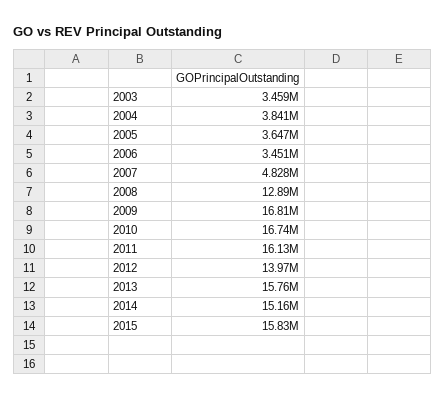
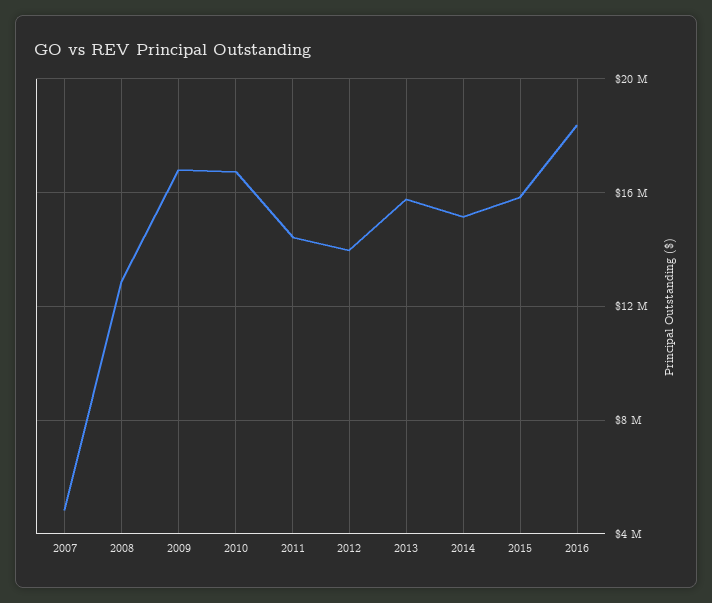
2003: 3459000 -> none
2004: 3841000 -> none
2005: 3647000 -> none
2006: 3451000 -> none
2011: 16130000 -> 14500000
2016: none -> 18500000

